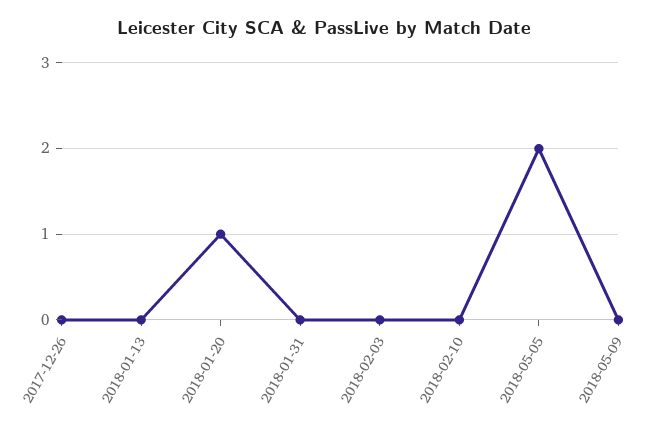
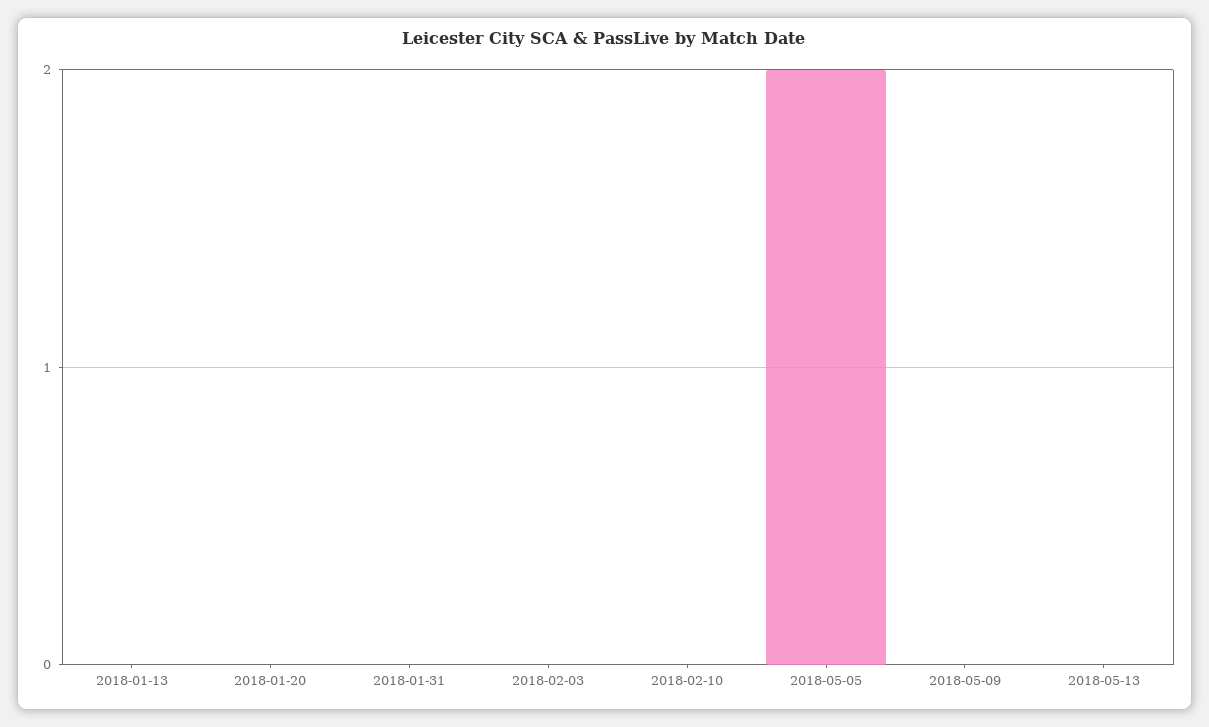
2017-12-26: 0 -> none
2018-01-20: 1 -> 0
2018-05-13: none -> 0

